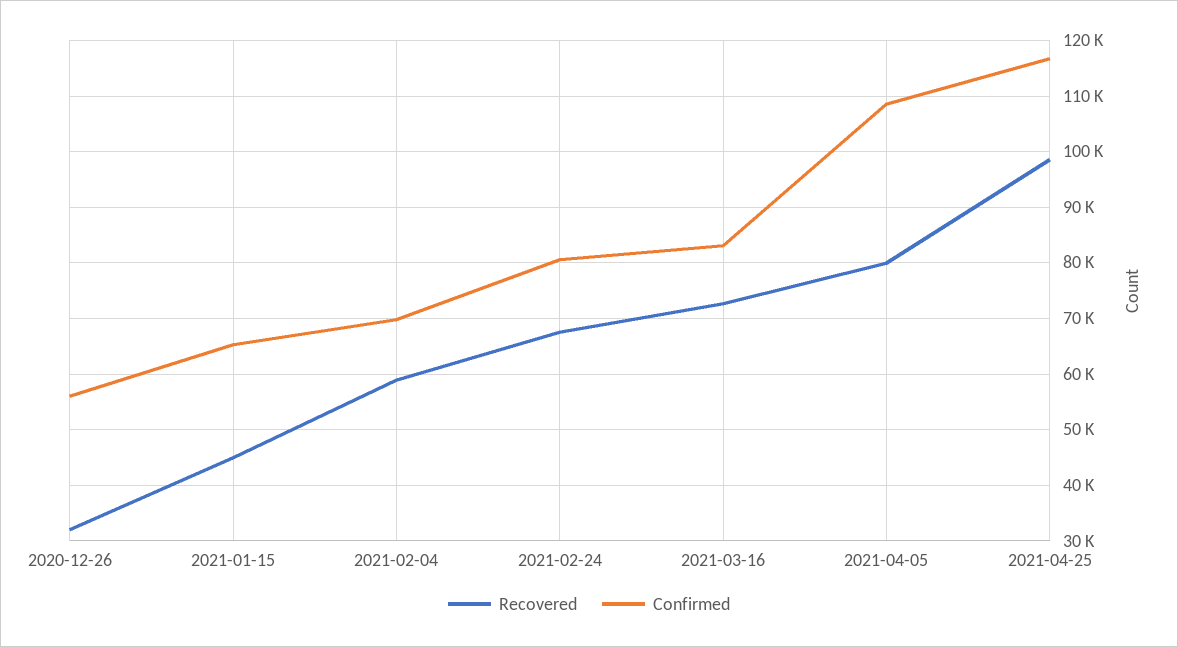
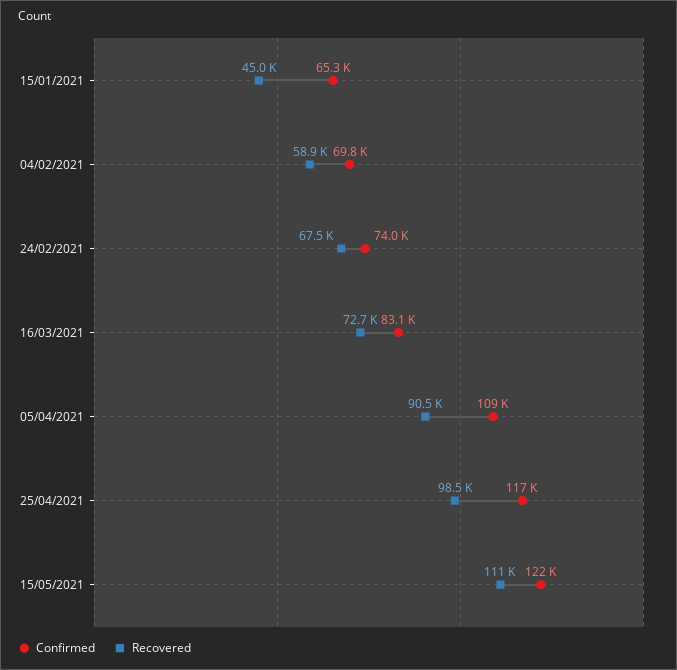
Recovered, 2020-12-26: 32000 -> none
Confirmed, 2020-12-26: 56000 -> none
Confirmed, 2021-02-24: 80000 -> 74000
Recovered, 2021-04-05: 80000 -> 90500
Confirmed, 15/05/2021: none -> 122000
Recovered, 15/05/2021: none -> 111000

